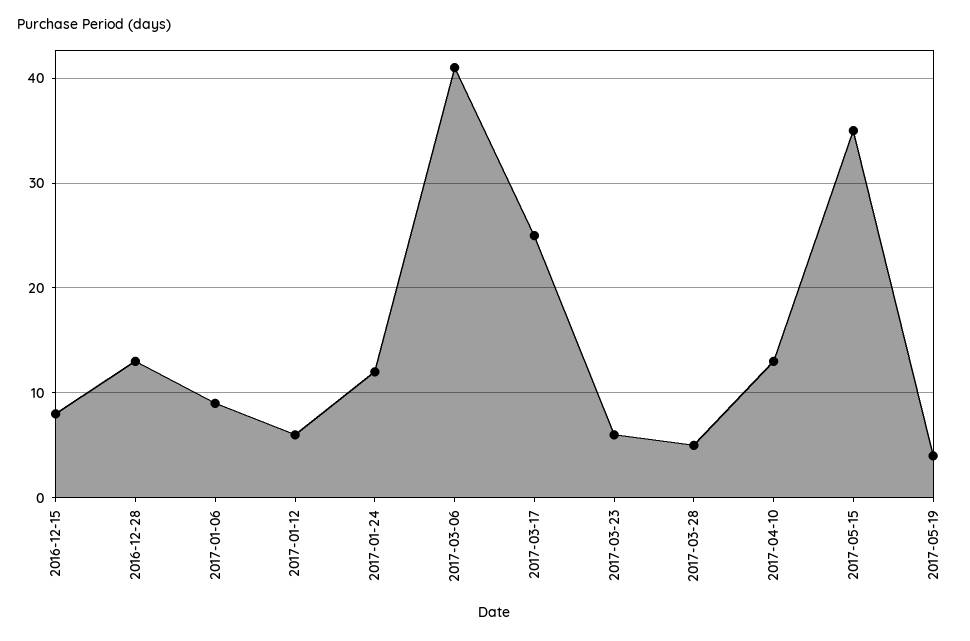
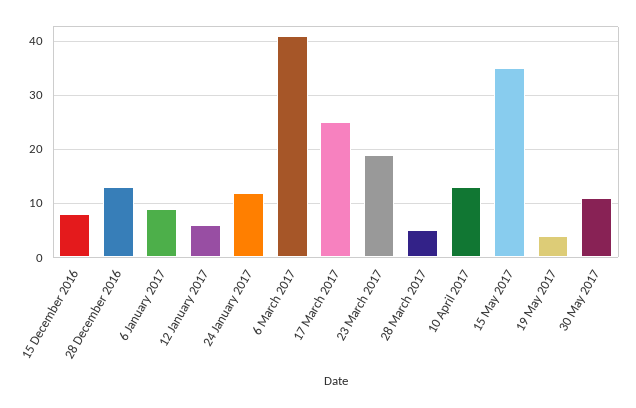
2017-03-23: 6 -> 20
30 May 2017: none -> 10

